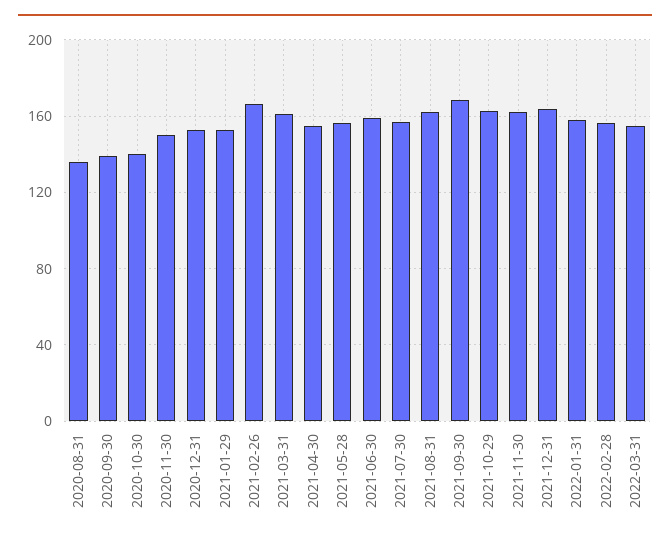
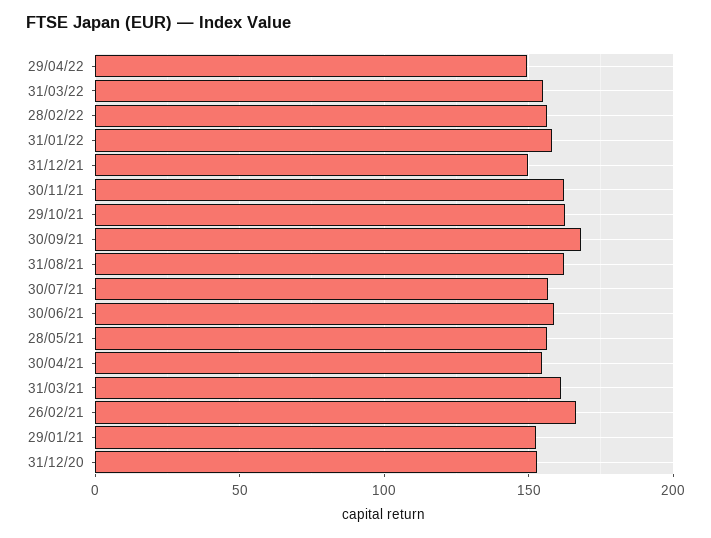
2020-08-31: 135 -> none
2020-09-30: 140 -> none
2020-10-30: 140 -> none
2020-11-30: 150 -> none
2021-12-31: 165 -> 150
29/04/22: none -> 150

